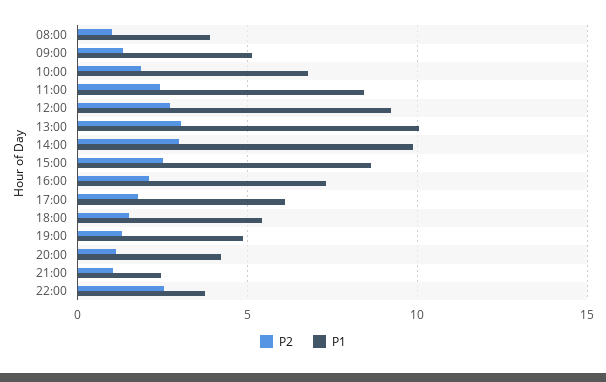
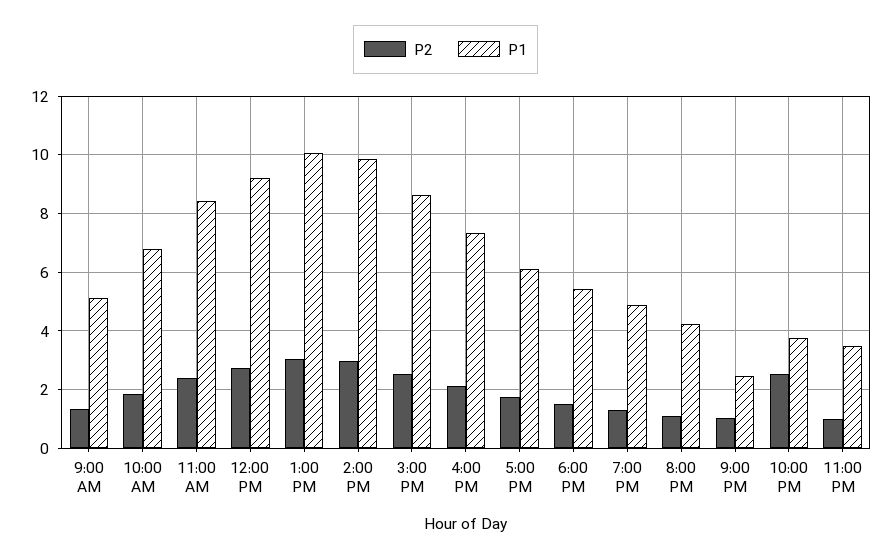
P2, 08:00: 1 -> none
P1, 08:00: 4 -> none
P2, 11:00 PM: none -> 1
P1, 11:00 PM: none -> 3.5

